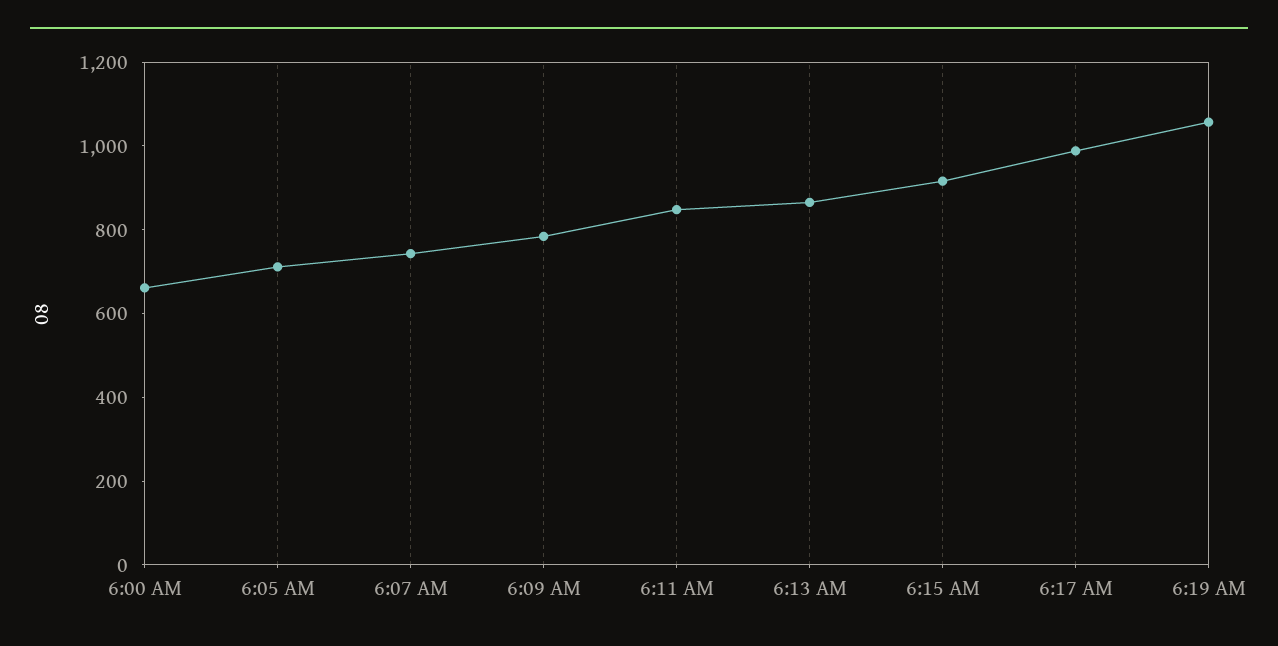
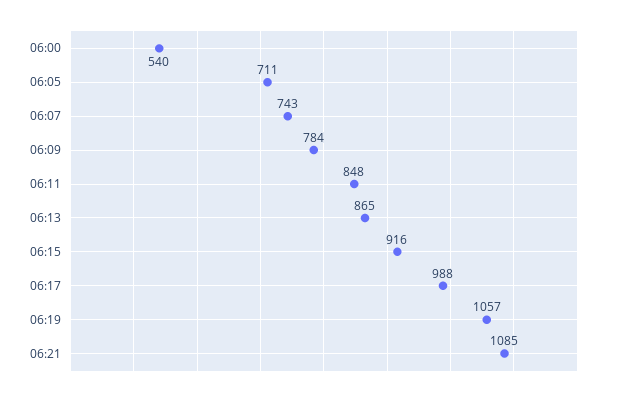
6:00 AM: 650 -> 540
06:21: none -> 1085

